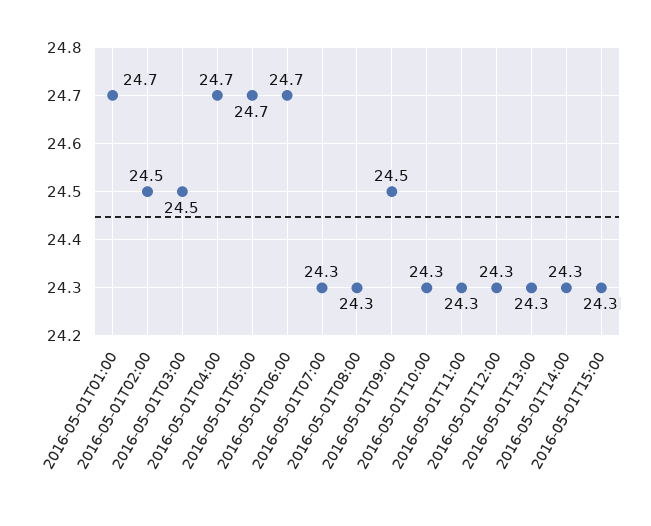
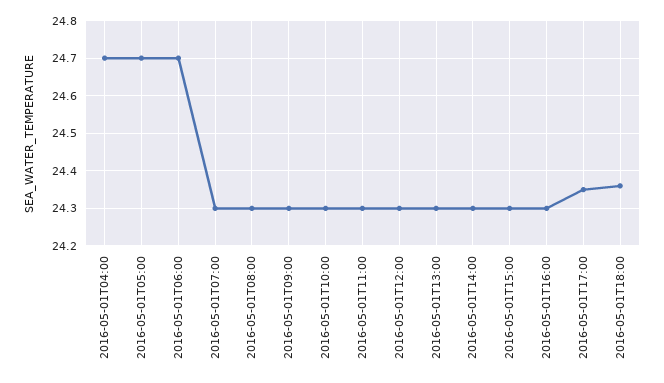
2016-05-01T01:00: 24.7 -> none
2016-05-01T02:00: 24.5 -> none
2016-05-01T03:00: 24.5 -> none
2016-05-01T09:00: 24.5 -> 24.3
2016-05-01T16:00: none -> 24.3
2016-05-01T17:00: none -> 24.35
2016-05-01T18:00: none -> 24.35

